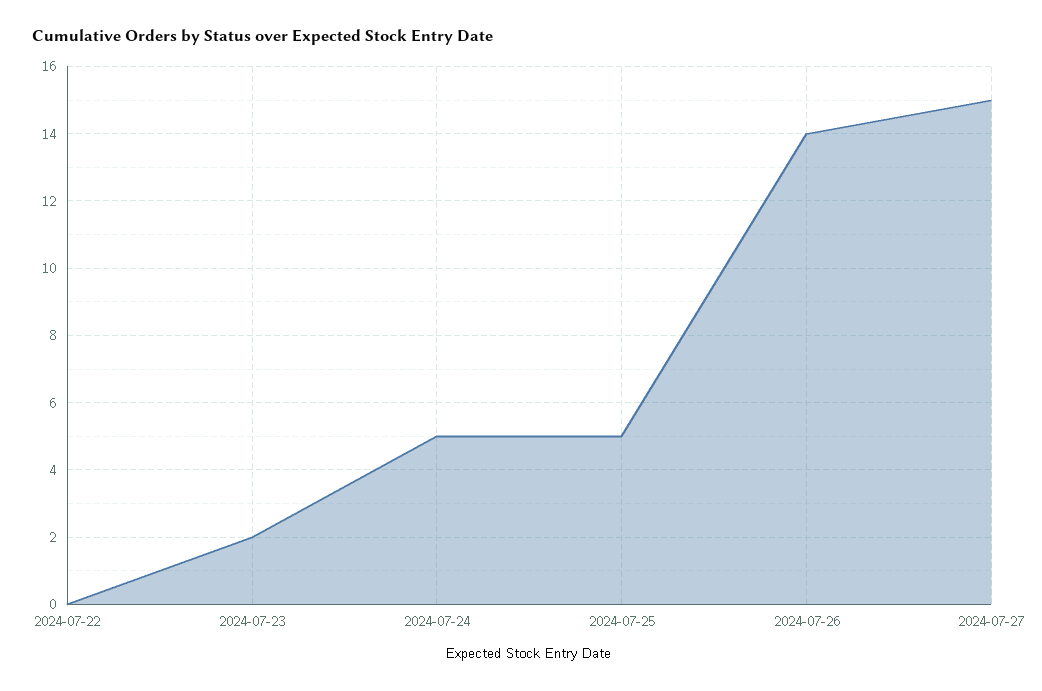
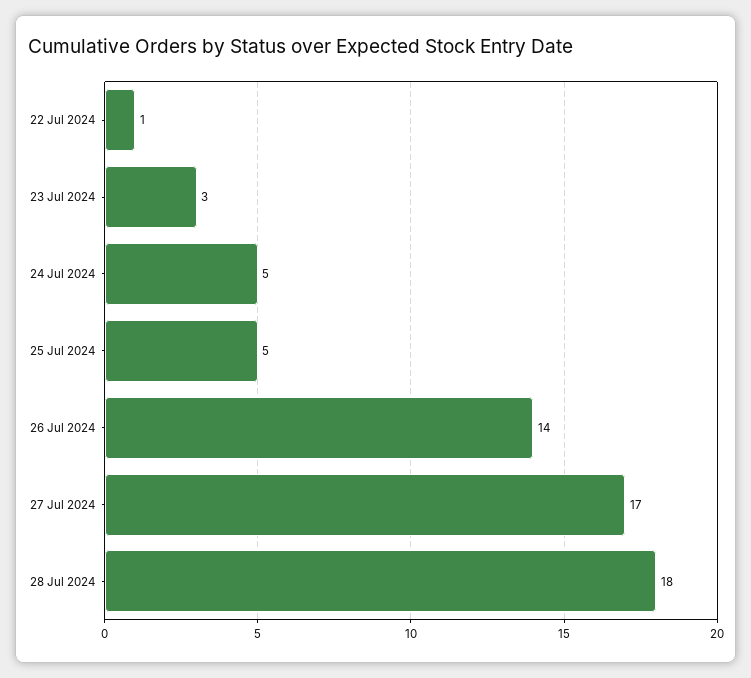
2024-07-22: 0 -> 1
2024-07-23: 2 -> 3
2024-07-27: 15 -> 17
28 Jul 2024: none -> 18

